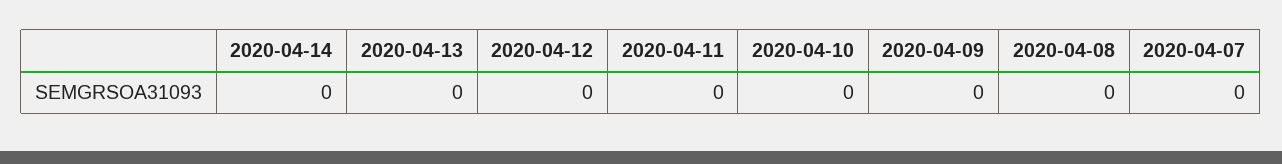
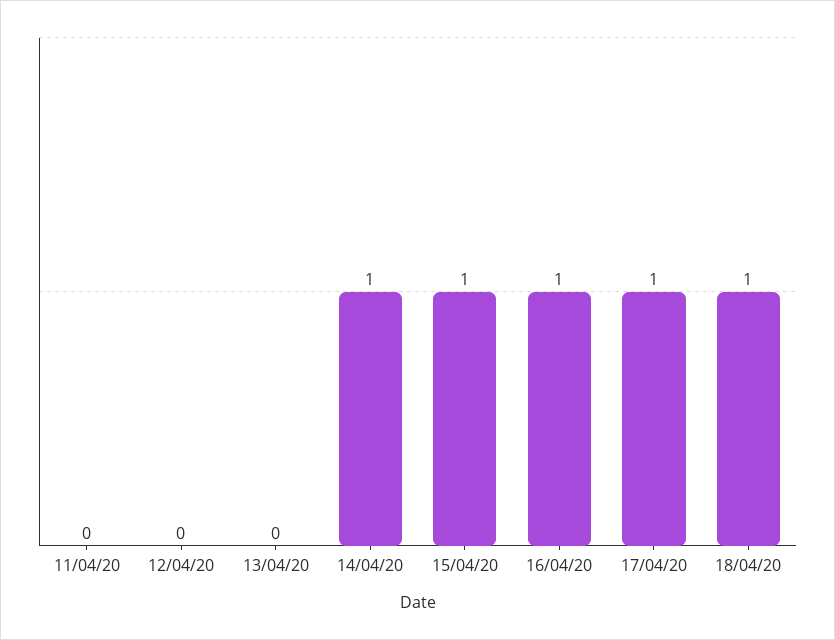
2020-04-14: 0 -> 1
2020-04-10: 0 -> none
2020-04-09: 0 -> none
2020-04-08: 0 -> none
2020-04-07: 0 -> none
15/04/20: none -> 1
16/04/20: none -> 1
17/04/20: none -> 1
18/04/20: none -> 1

